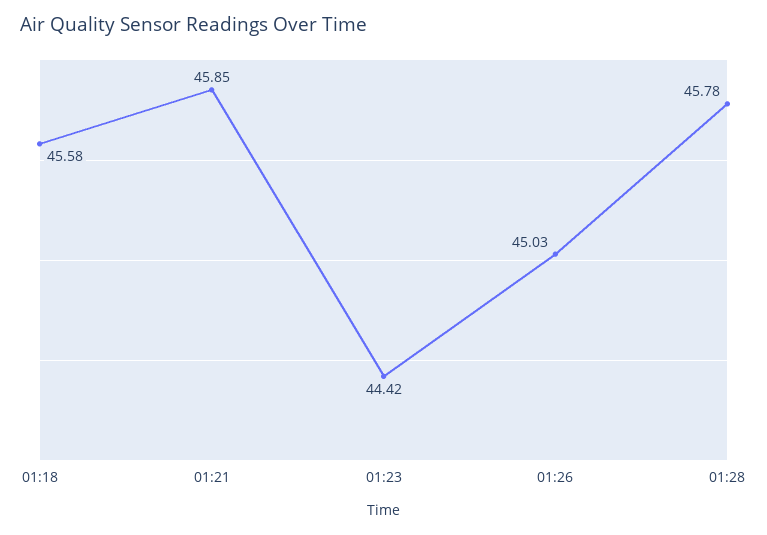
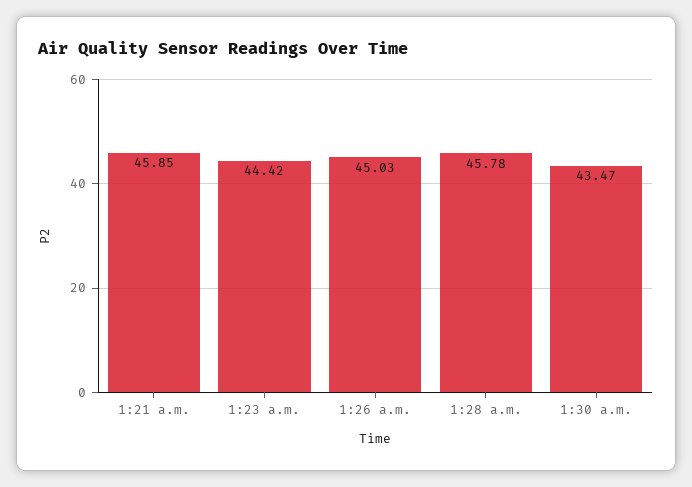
01:18: 45.58 -> none
1:30 a.m.: none -> 43.47

